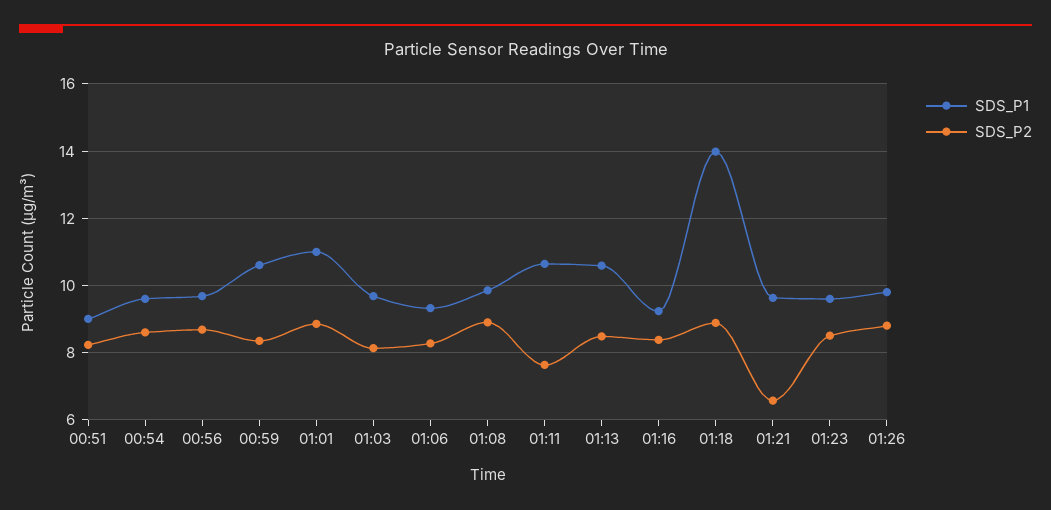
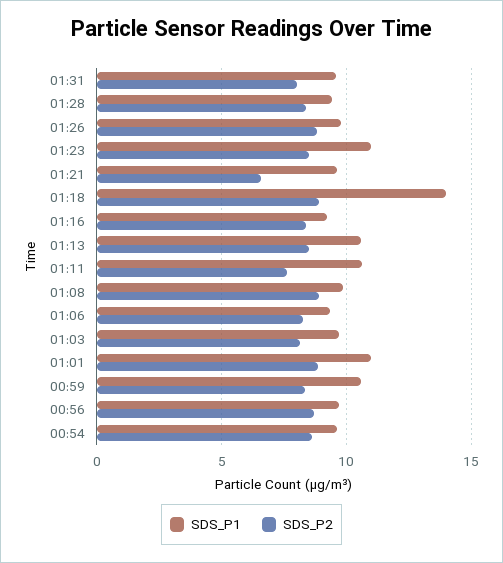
SDS_P1, 00:51: 9 -> none
SDS_P2, 00:51: 8.2 -> none
SDS_P1, 01:23: 9.6 -> 11
SDS_P1, 01:31: none -> 9.5
SDS_P2, 01:31: none -> 8
SDS_P1, 01:28: none -> 9.5
SDS_P2, 01:28: none -> 8.5

